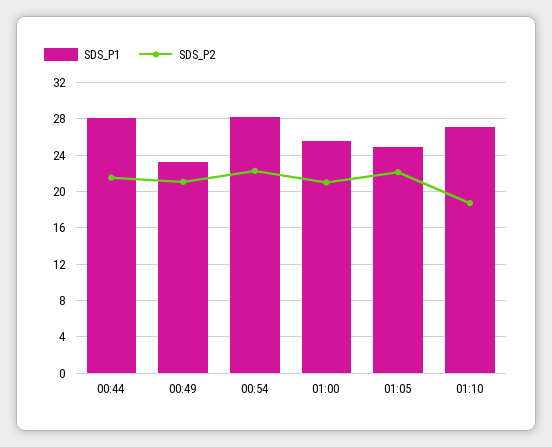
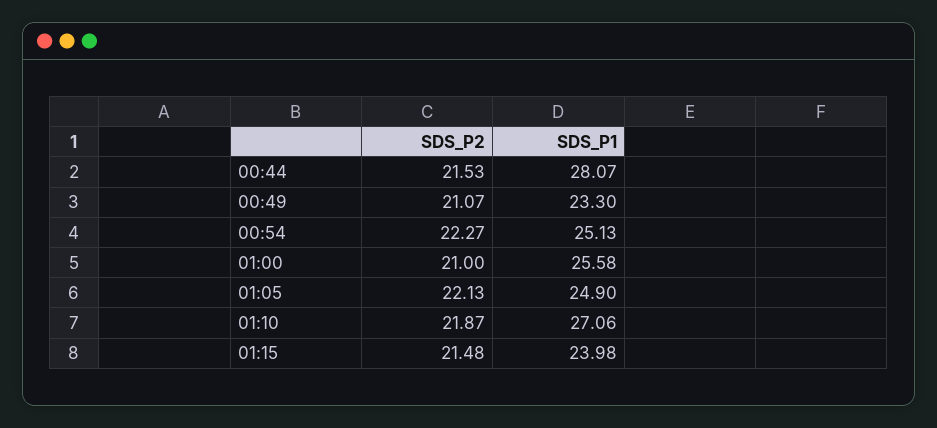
SDS_P1, 00:54: 28 -> 25.13
SDS_P2, 01:10: 19 -> 21.87
SDS_P2, 01:15: none -> 21.48
SDS_P1, 01:15: none -> 23.98

